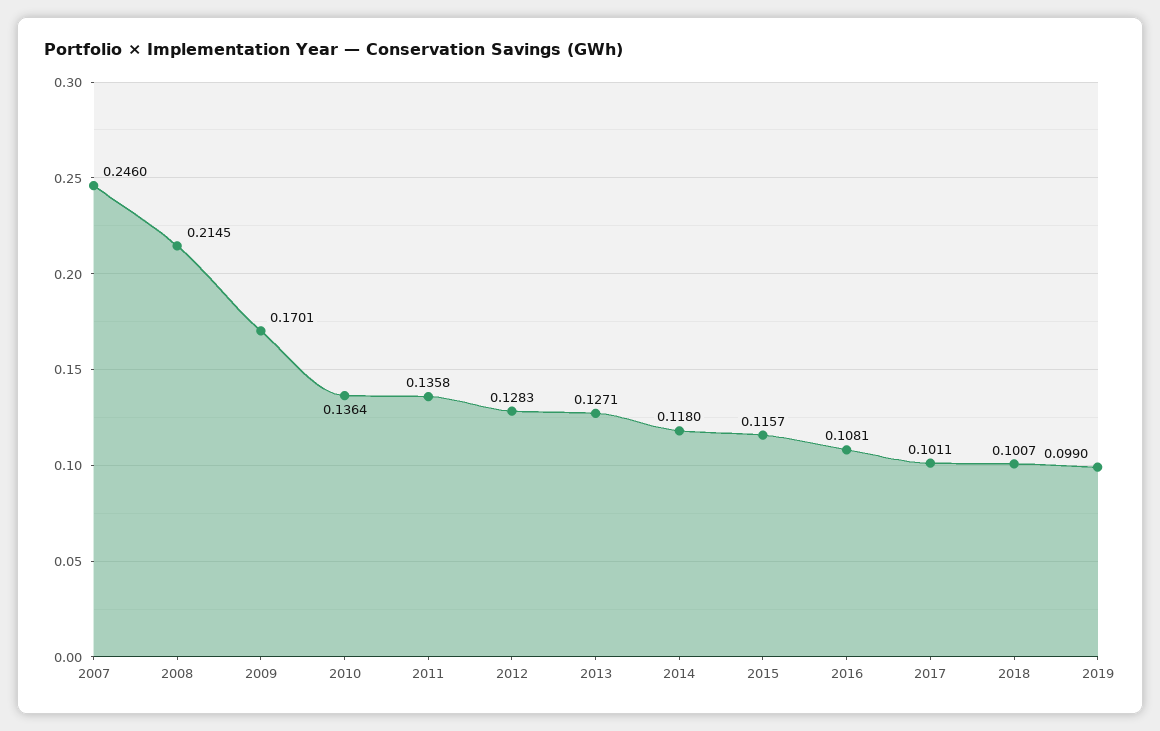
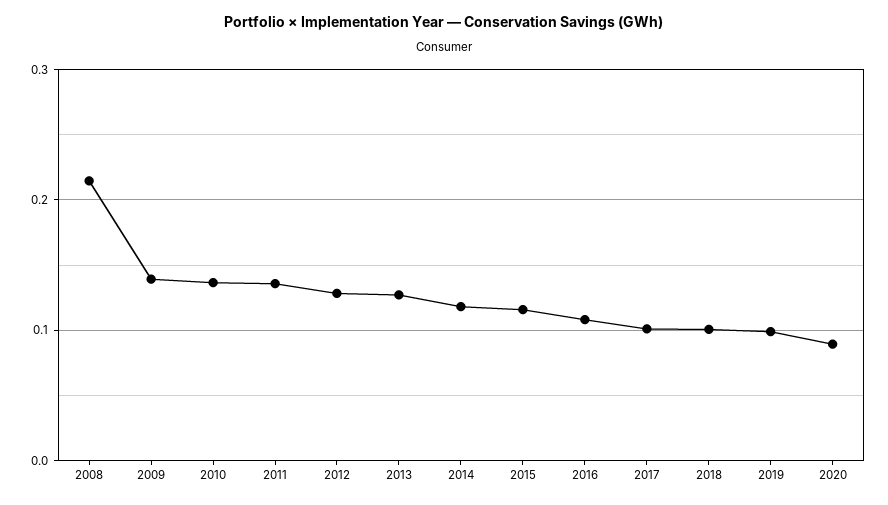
2007: 0.246 -> none
2009: 0.1701 -> 0.14
2020: none -> 0.09

